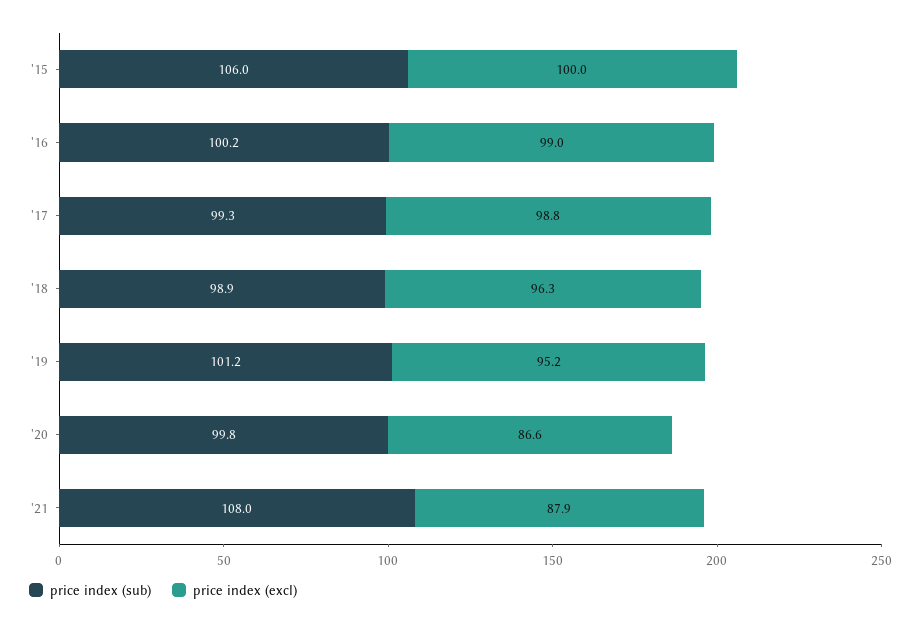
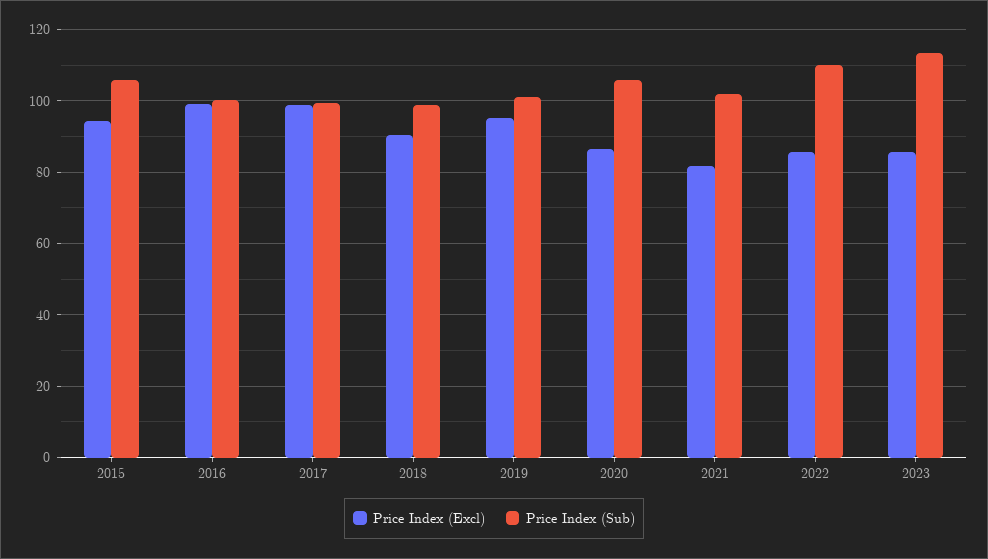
price index (excl), '15: 100 -> 94
price index (excl), '18: 96.3 -> 90
price index (sub), '20: 99.8 -> 106
price index (sub), '21: 108 -> 102
price index (excl), '21: 87.9 -> 82
price index (excl), 2022: none -> 86
price index (sub), 2022: none -> 110
price index (excl), 2023: none -> 86
price index (sub), 2023: none -> 114

